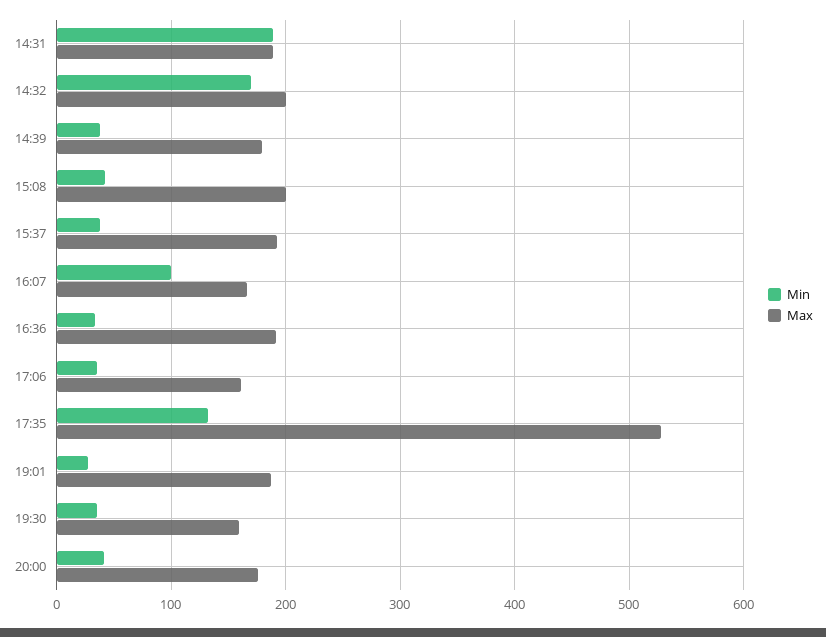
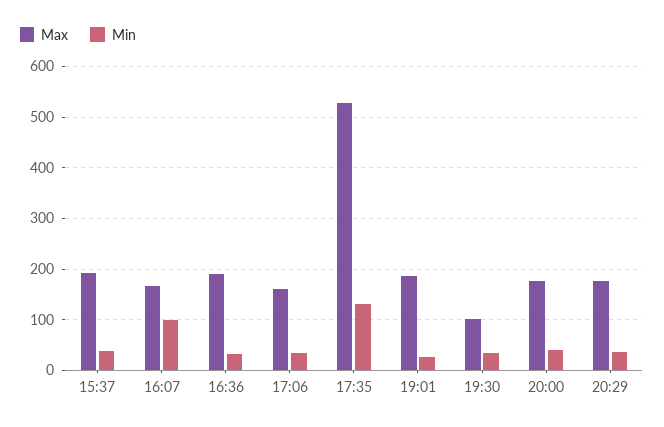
Min, 14:31: 190 -> none
Max, 14:31: 190 -> none
Min, 14:32: 170 -> none
Max, 14:32: 200 -> none
Min, 14:39: 40 -> none
Max, 14:39: 180 -> none
Min, 15:08: 40 -> none
Max, 15:08: 200 -> none
Max, 19:30: 160 -> 100
Max, 20:29: none -> 180
Min, 20:29: none -> 40

